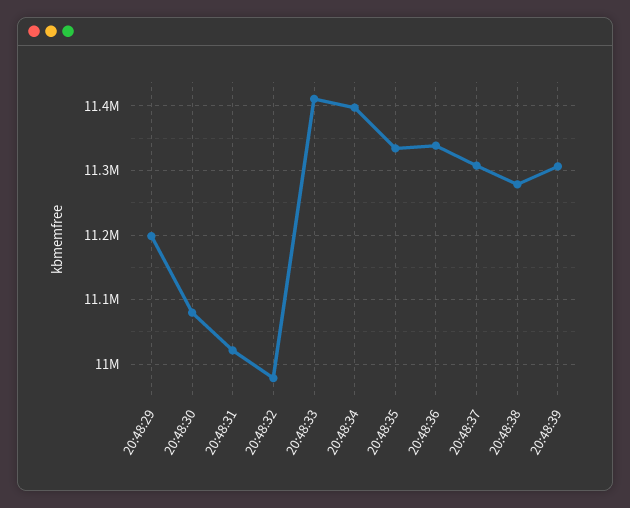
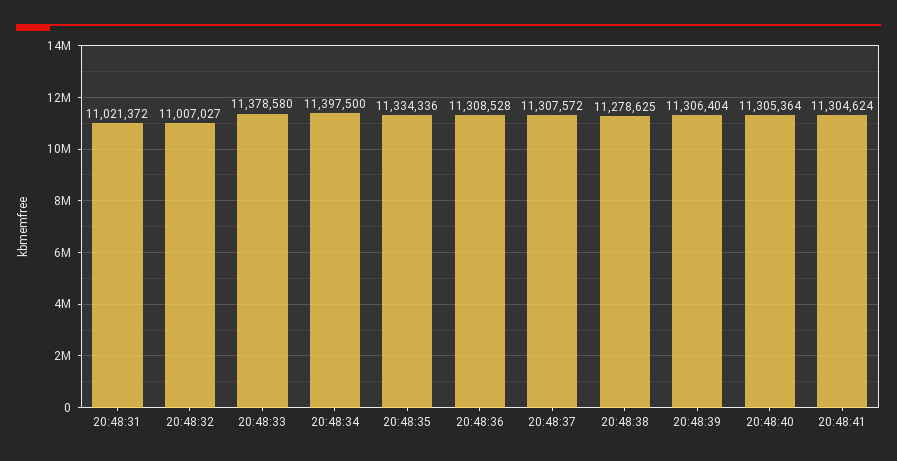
20:48:29: 11200000 -> none
20:48:30: 11080000 -> none
20:48:32: 10980000 -> 11007027
20:48:33: 11410000 -> 11378580
20:48:36: 11340000 -> 11308528
20:48:40: none -> 11305364
20:48:41: none -> 11304624

